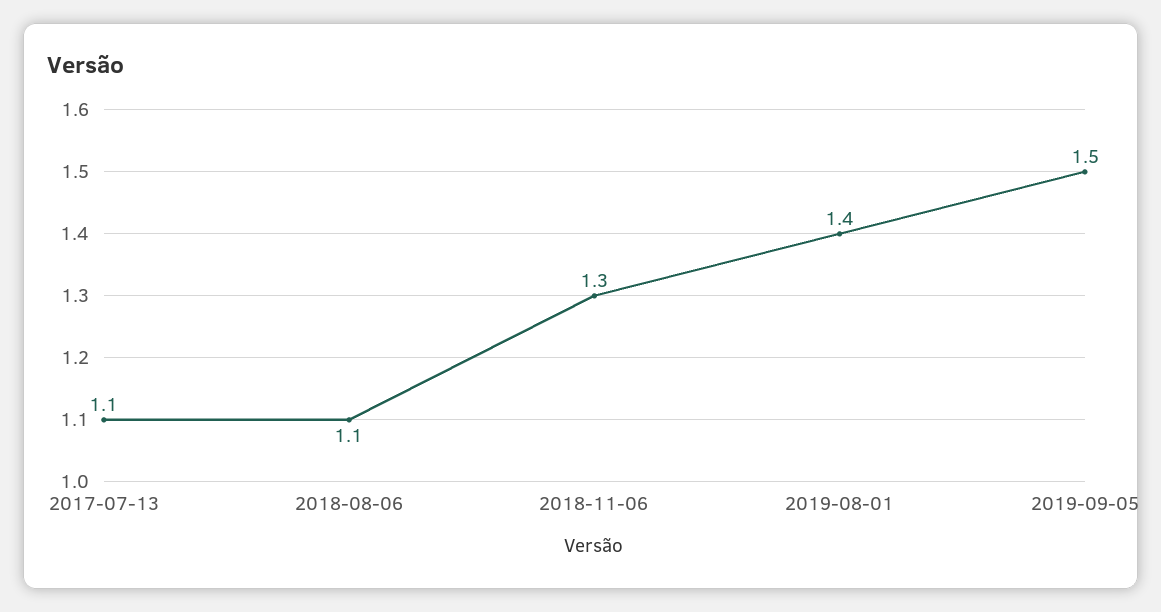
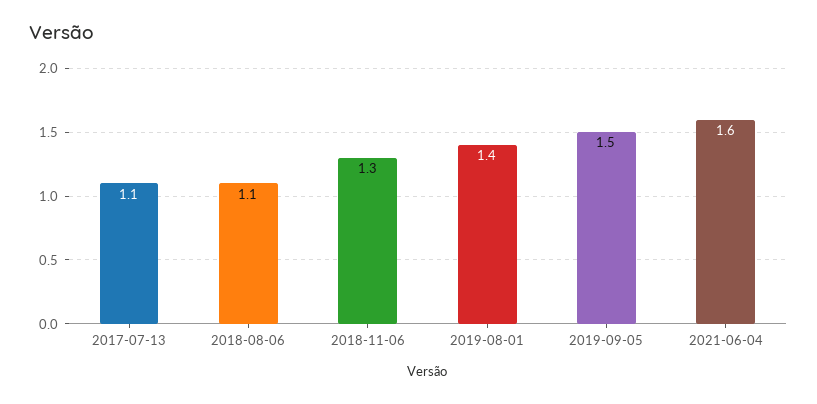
2021-06-04: none -> 1.6

